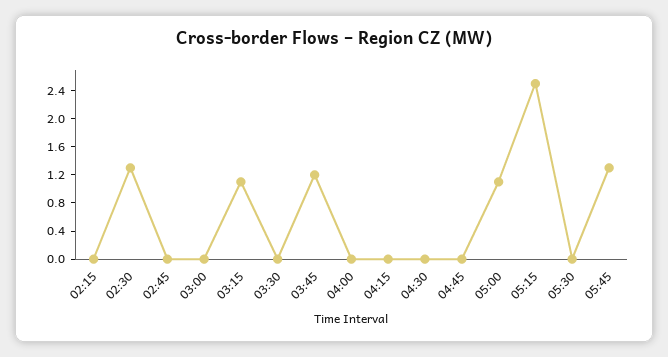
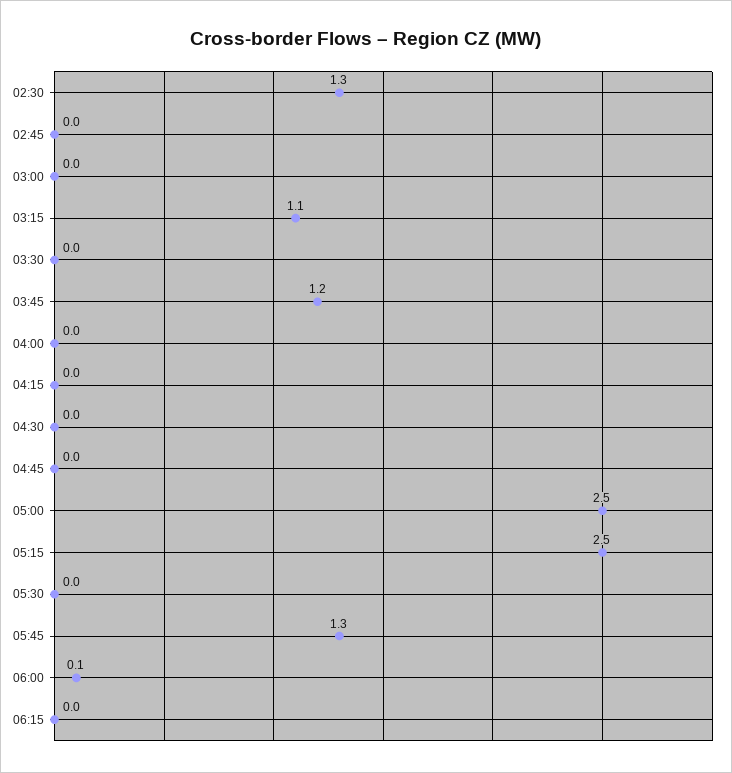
02:15: 0 -> none
05:00: 1.2 -> 2.5
06:00: none -> 0.1
06:15: none -> 0

